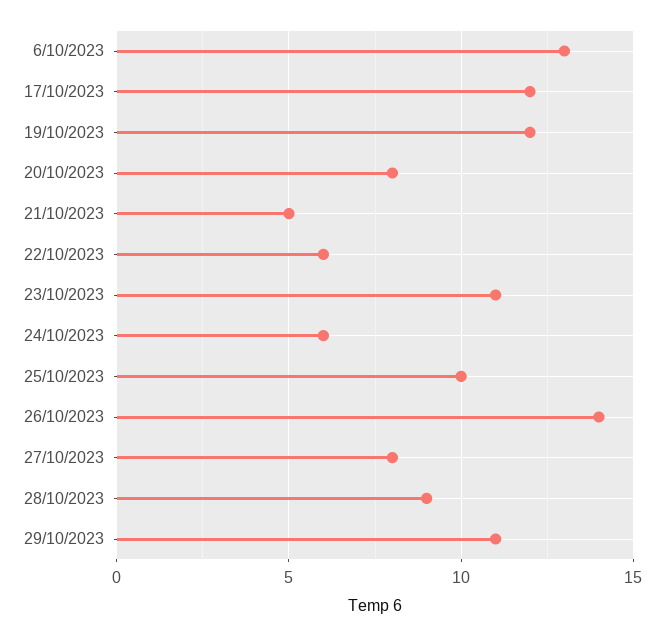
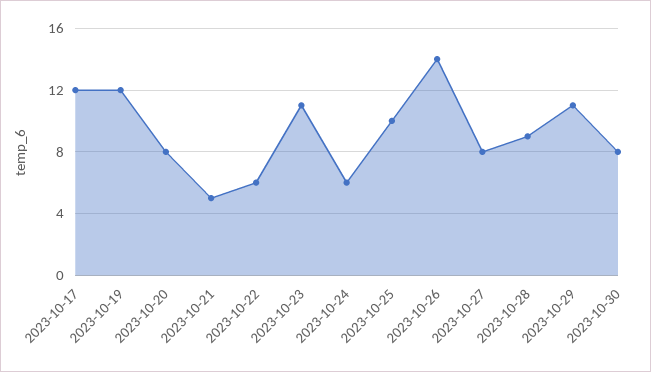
6/10/2023: 13 -> none
2023-10-30: none -> 8

